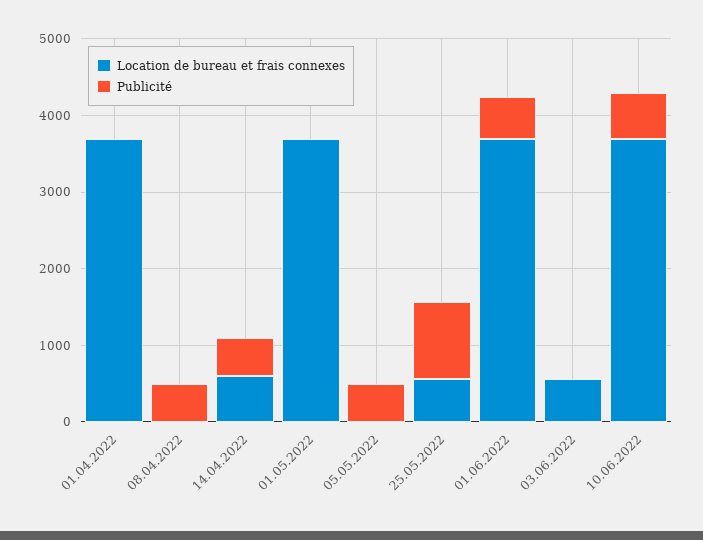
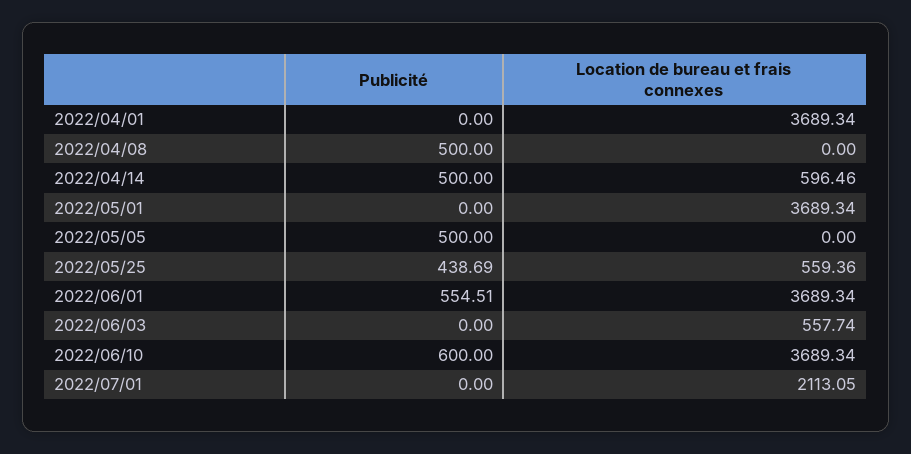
Publicité, 25.05.2022: 1000 -> 438.69
Publicité, 2022/07/01: none -> 0
Location de bureau et frais connexes, 2022/07/01: none -> 2113.05

